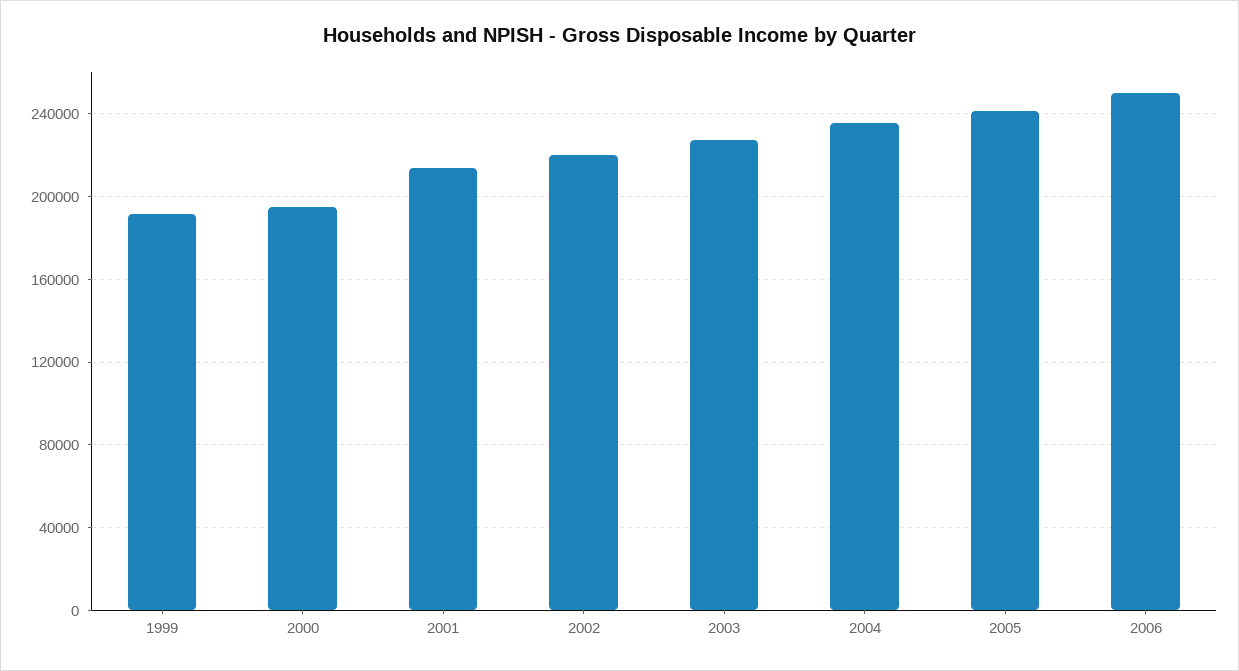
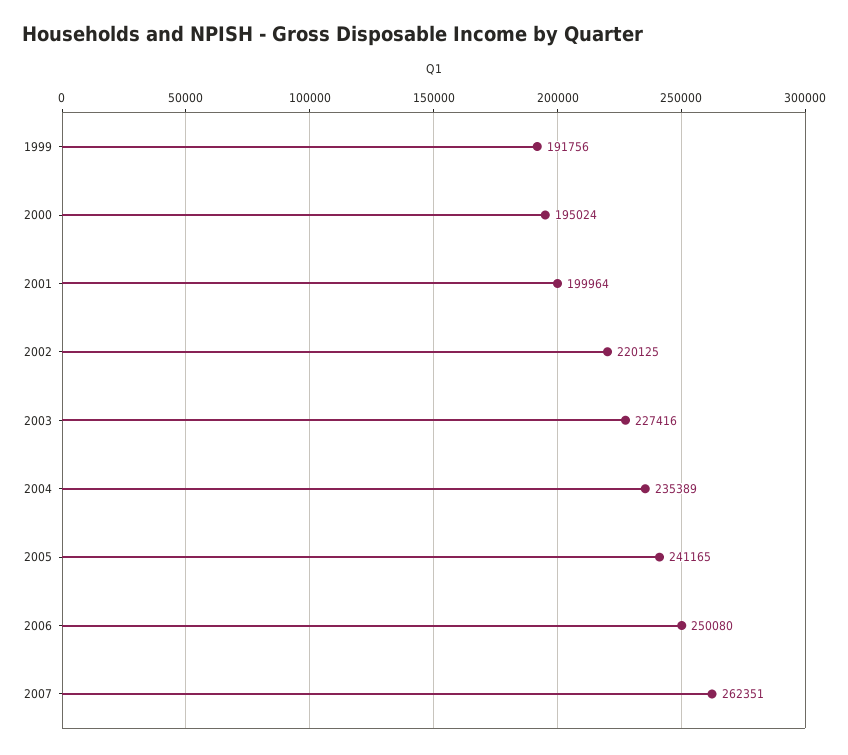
2001: 215000 -> 199964
2007: none -> 262351

